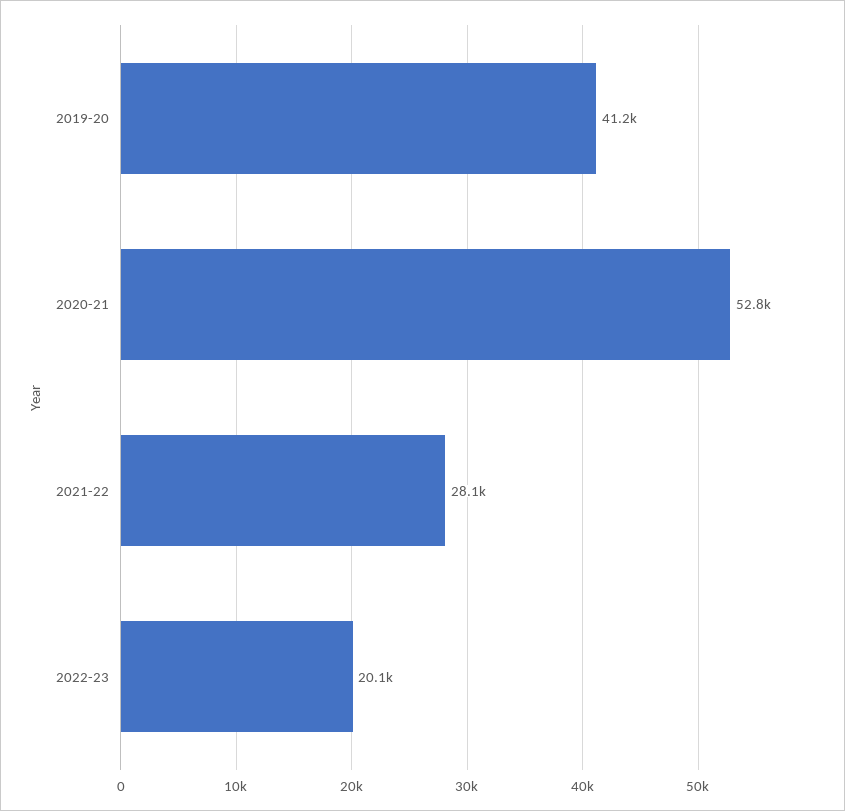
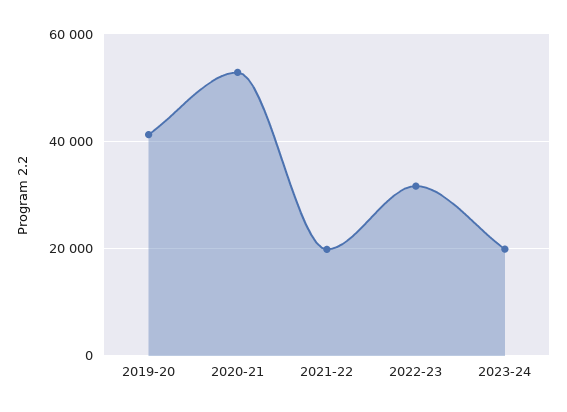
2021-22: 28100 -> 20000
2022-23: 20100 -> 32000
2023-24: none -> 20000

